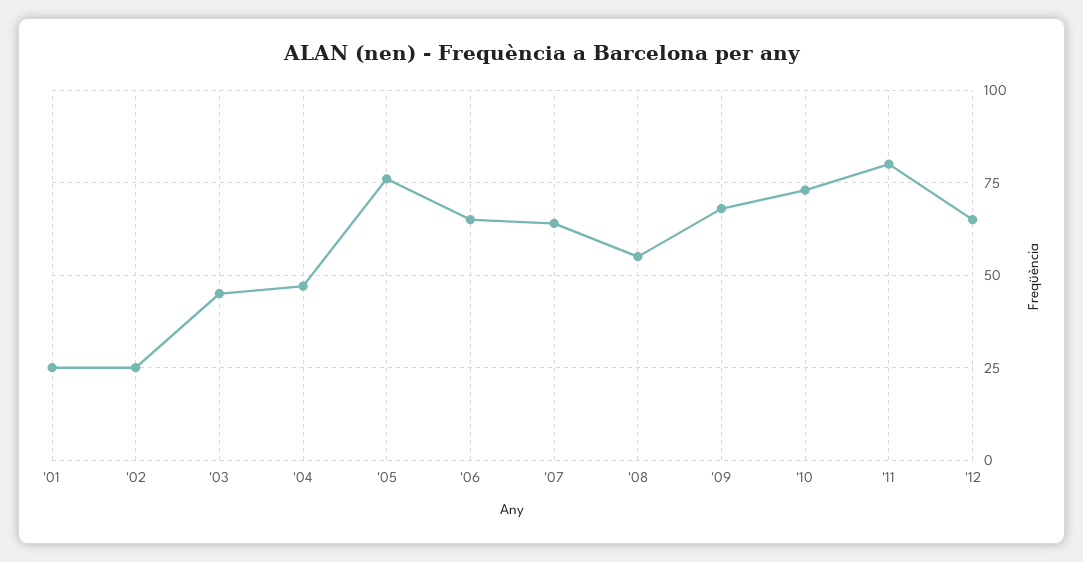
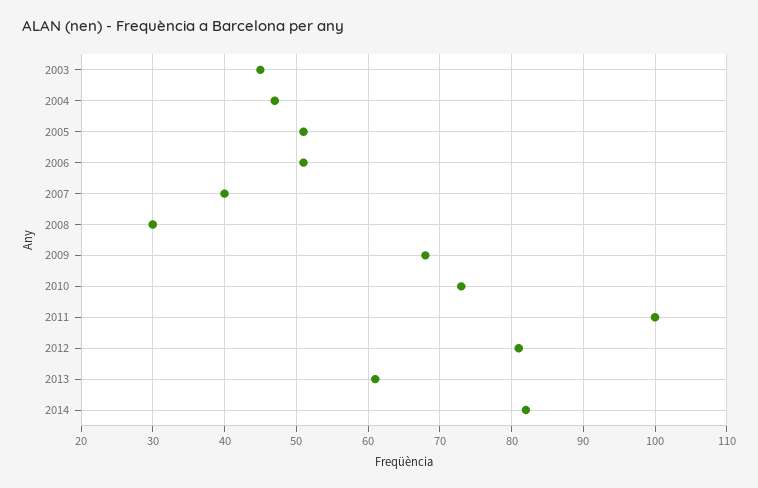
'01: 25 -> none
'02: 25 -> none
'05: 75 -> 51
'06: 65 -> 51
'07: 65 -> 40
'08: 55 -> 30
'11: 80 -> 100
'12: 65 -> 81
2013: none -> 61
2014: none -> 82

